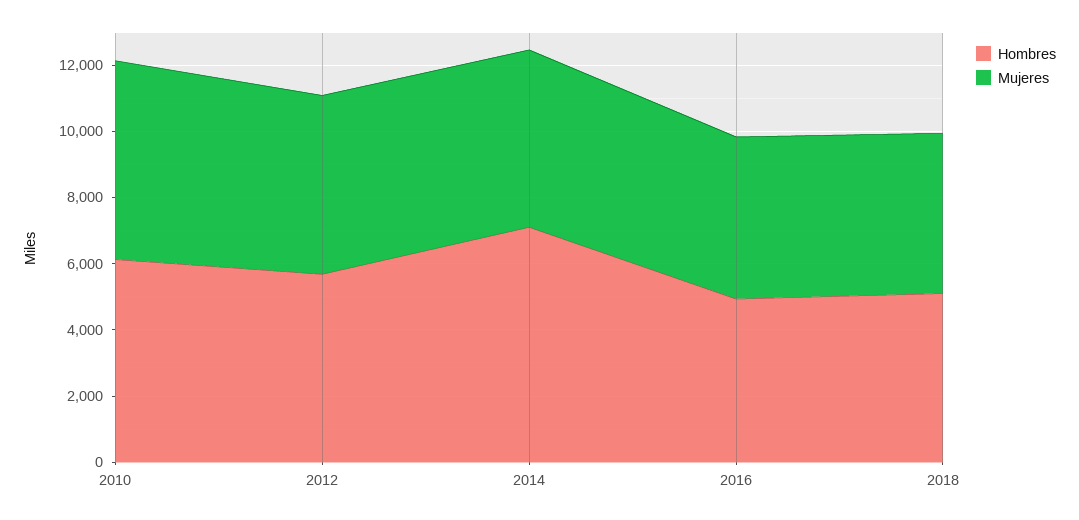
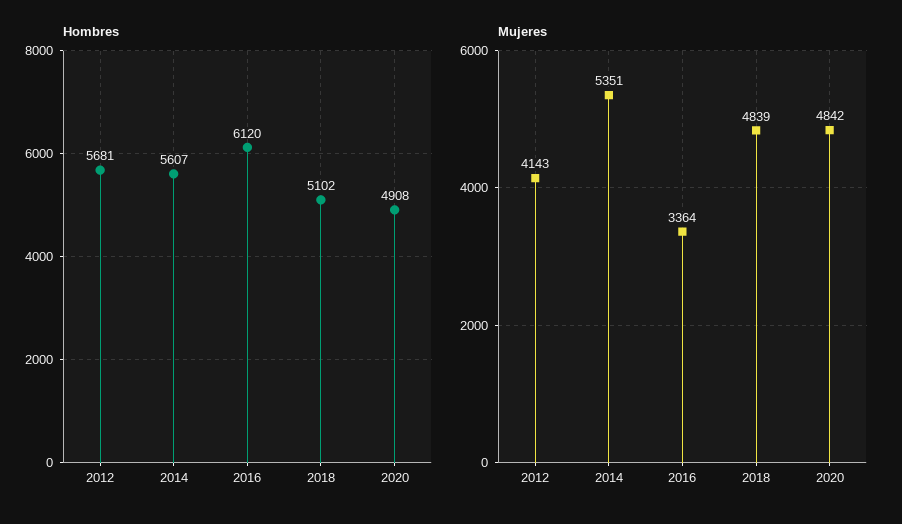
Hombres, 2010: 6000 -> none
Mujeres, 2010: 6000 -> none
Mujeres, 2012: 5500 -> 4143
Hombres, 2014: 7000 -> 5607
Hombres, 2016: 5000 -> 6120
Mujeres, 2016: 5000 -> 3364
Hombres, 2020: none -> 4908
Mujeres, 2020: none -> 4842

